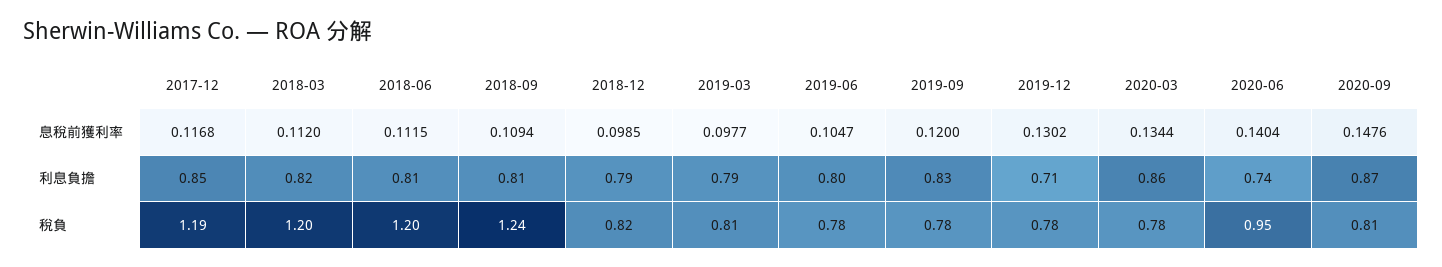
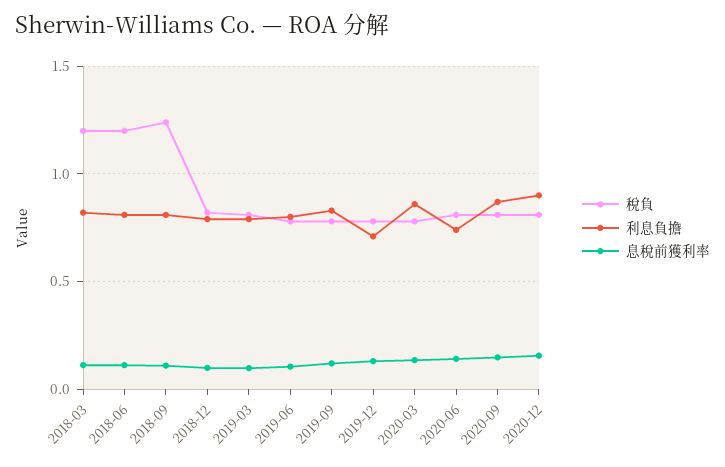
息稅前獲利率, 2017-12: 0.1168 -> none
利息負擔, 2017-12: 0.85 -> none
稅負, 2017-12: 1.19 -> none
稅負, 2020-06: 0.95 -> 0.8
稅負, 2020-12: none -> 0.8
利息負擔, 2020-12: none -> 0.9
息稅前獲利率, 2020-12: none -> 0.15

